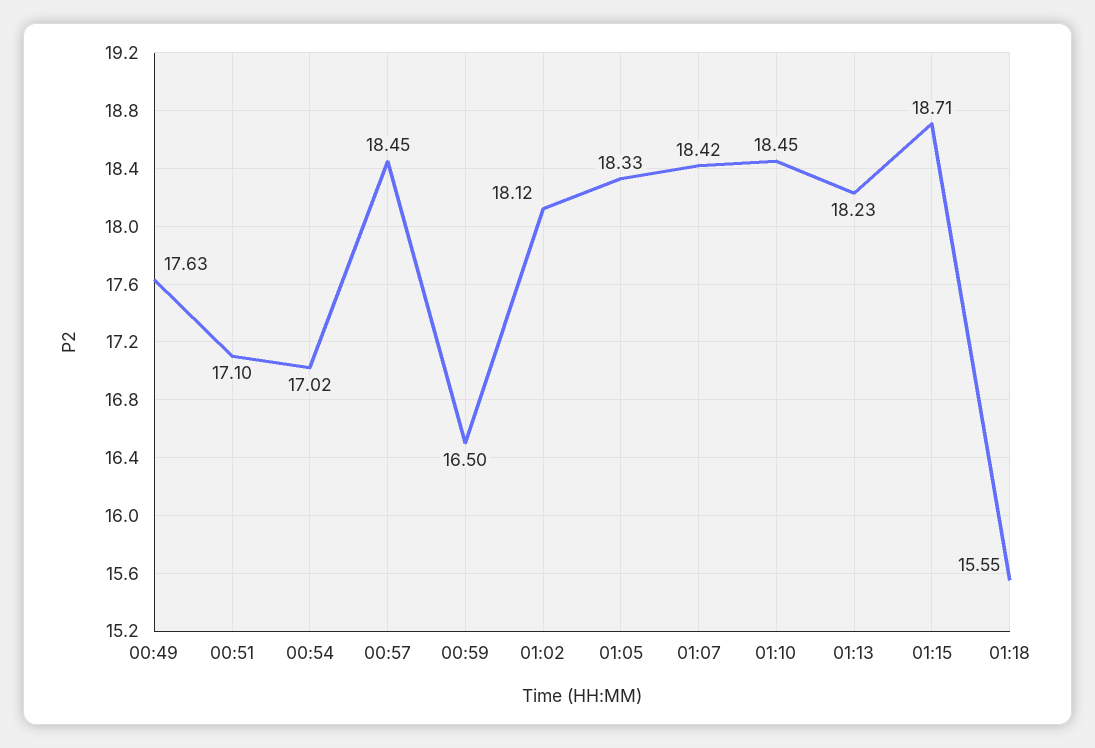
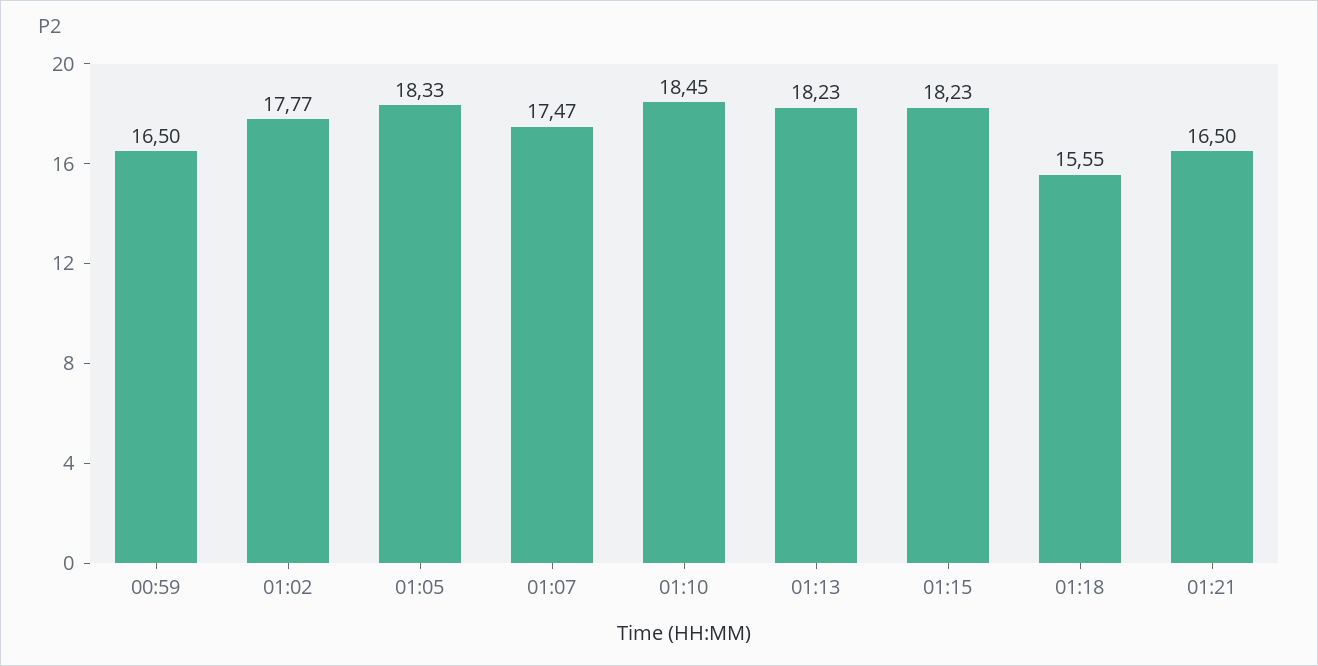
00:49: 17.63 -> none
00:51: 17.1 -> none
00:54: 17.02 -> none
00:57: 18.45 -> none
01:02: 18.12 -> 17.77
01:07: 18.42 -> 17.47
01:15: 18.71 -> 18.23
01:21: none -> 16.5

